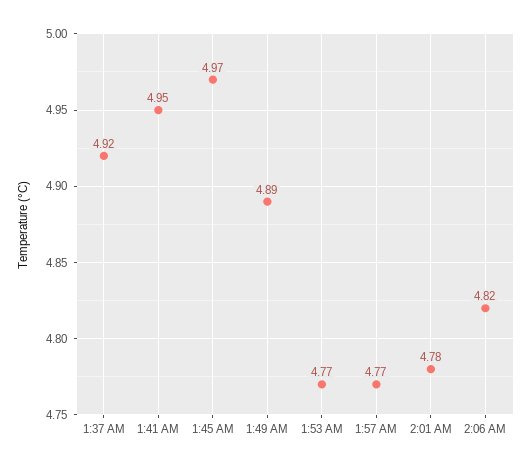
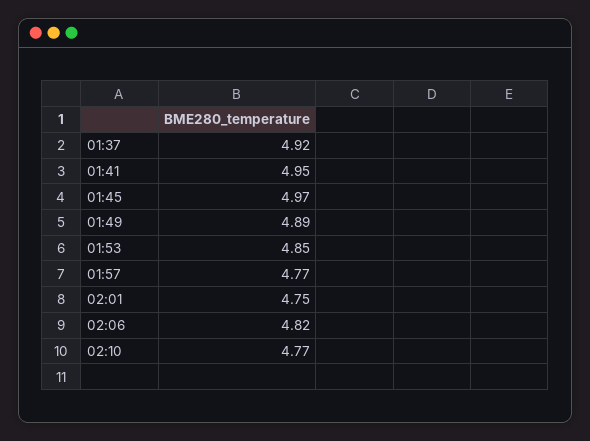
1:53 AM: 4.77 -> 4.85
2:01 AM: 4.78 -> 4.75
02:10: none -> 4.77

